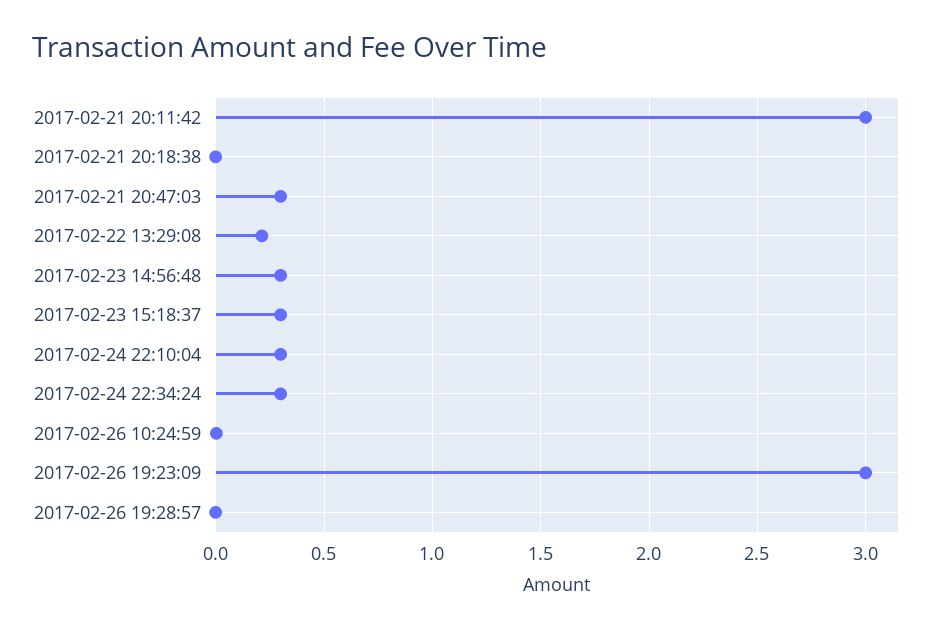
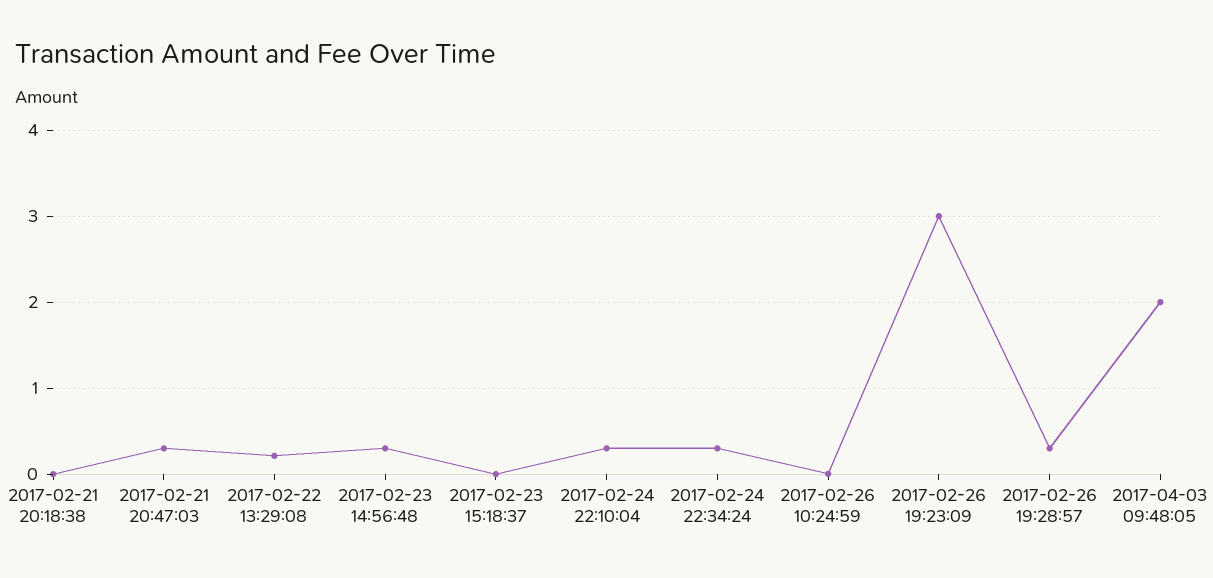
2017-02-21 20:11:42: 3 -> none
2017-02-23 15:18:37: 0.3 -> 0
2017-02-26 19:28:57: 0 -> 0.3
2017-04-03 09:48:05: none -> 2

